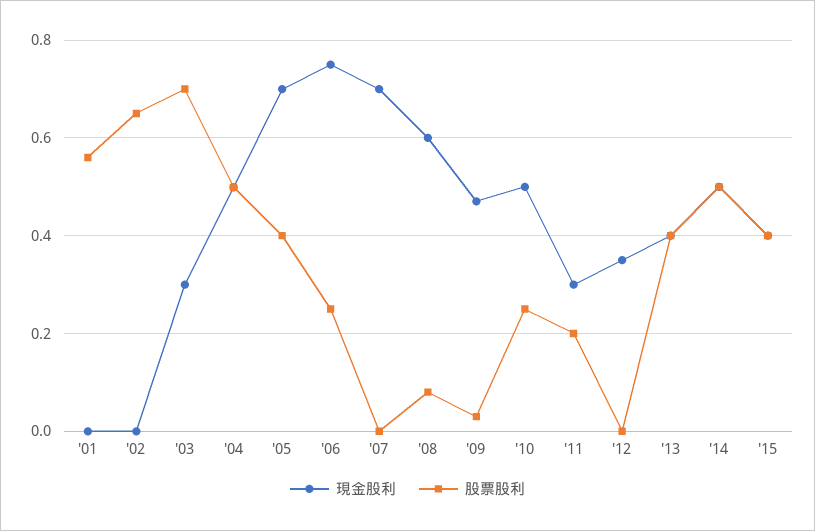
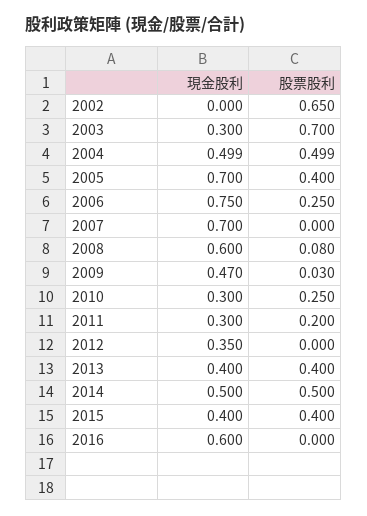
現金股利, '01: 0 -> none
股票股利, '01: 0.56 -> none
現金股利, '10: 0.5 -> 0.3
現金股利, 2016: none -> 0.6
股票股利, 2016: none -> 0

